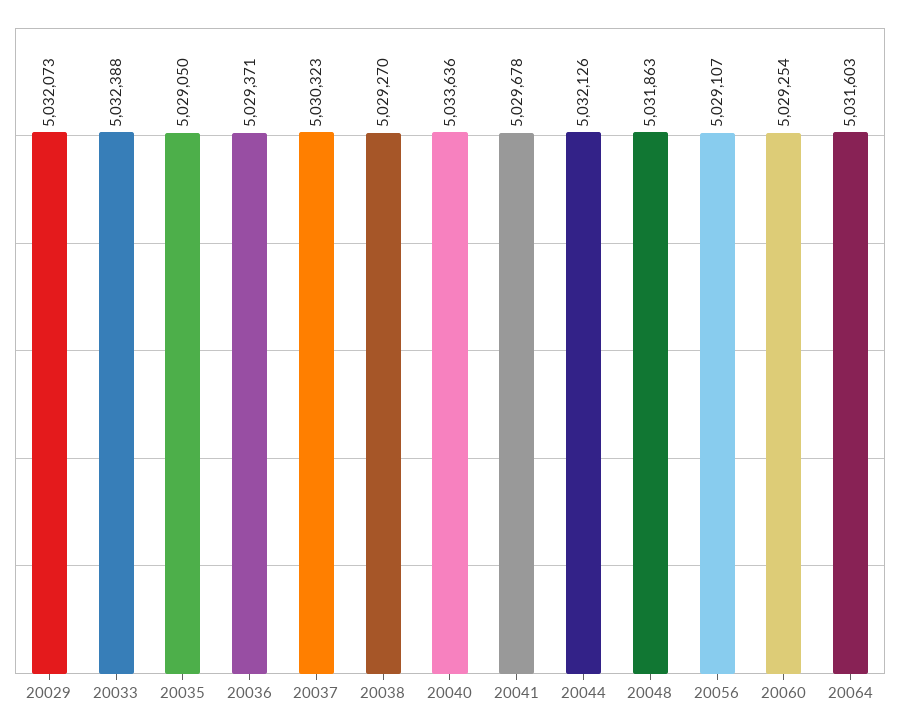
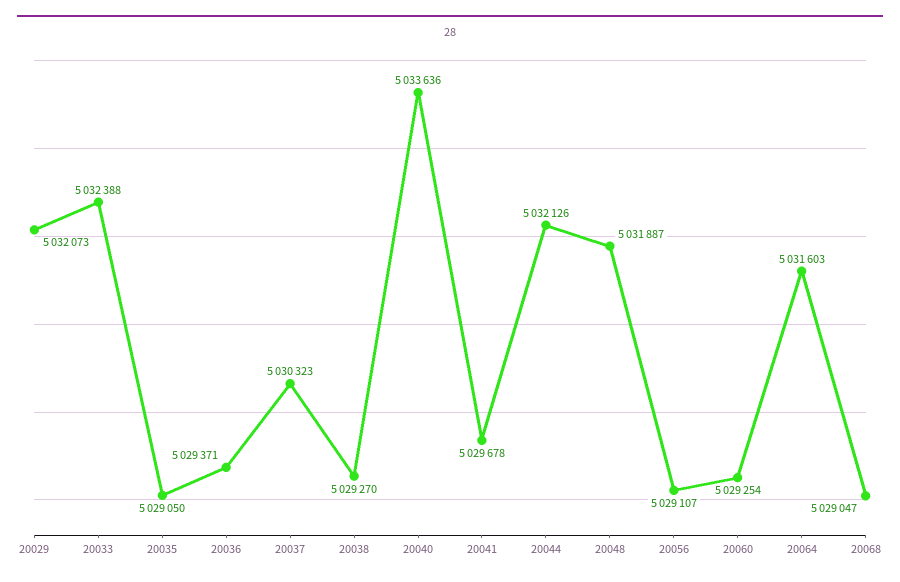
20048: 5031863 -> 5031887
20068: none -> 5029047

